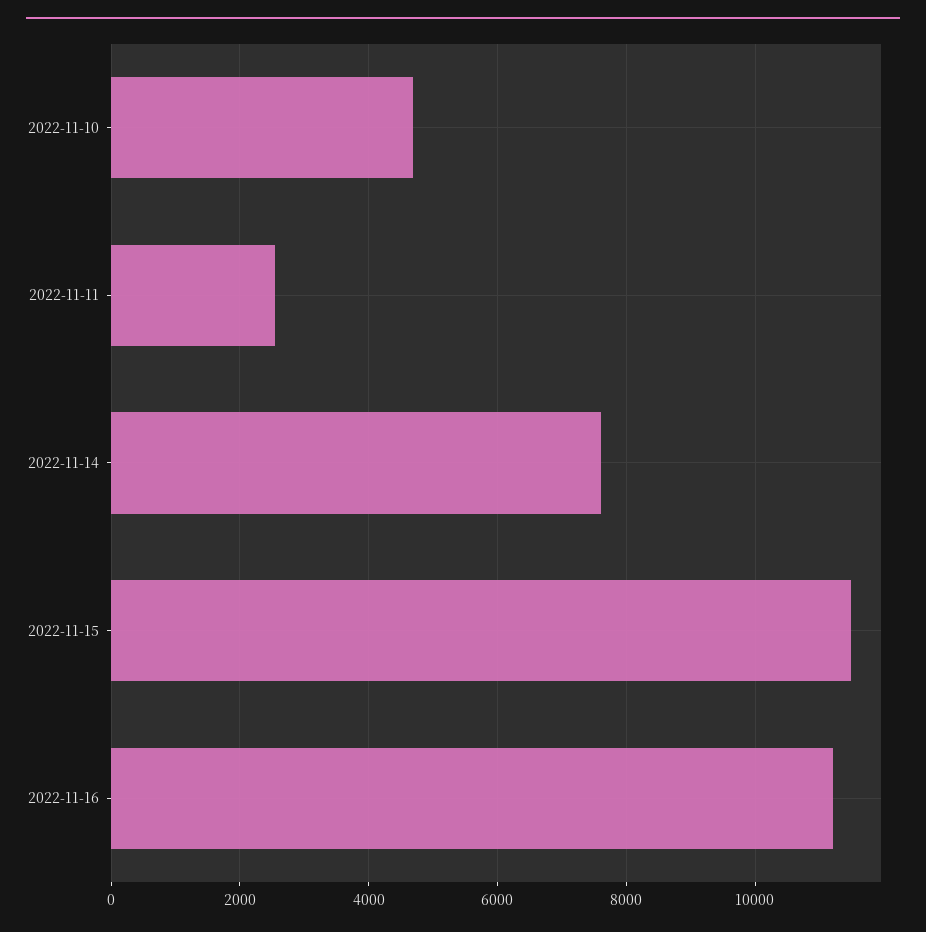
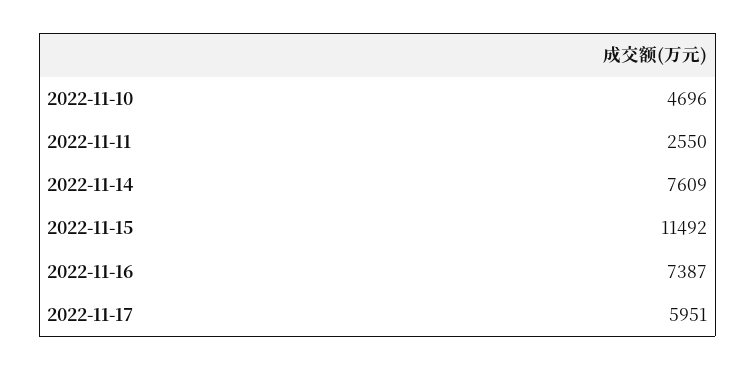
2022-11-16: 11200 -> 7387
2022-11-17: none -> 5951

